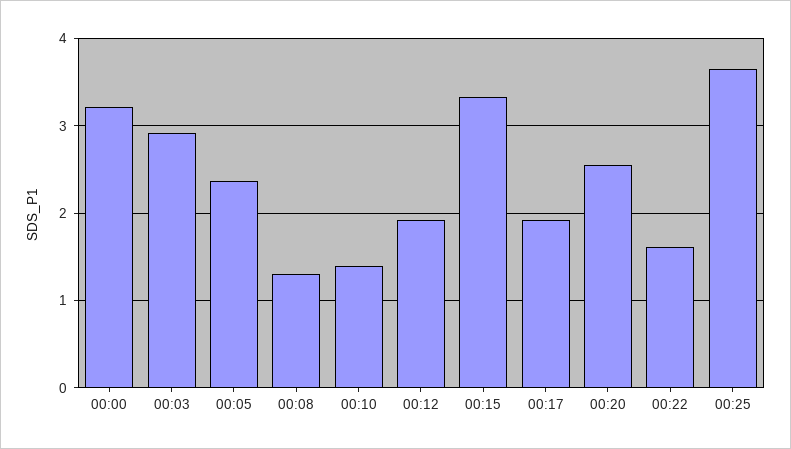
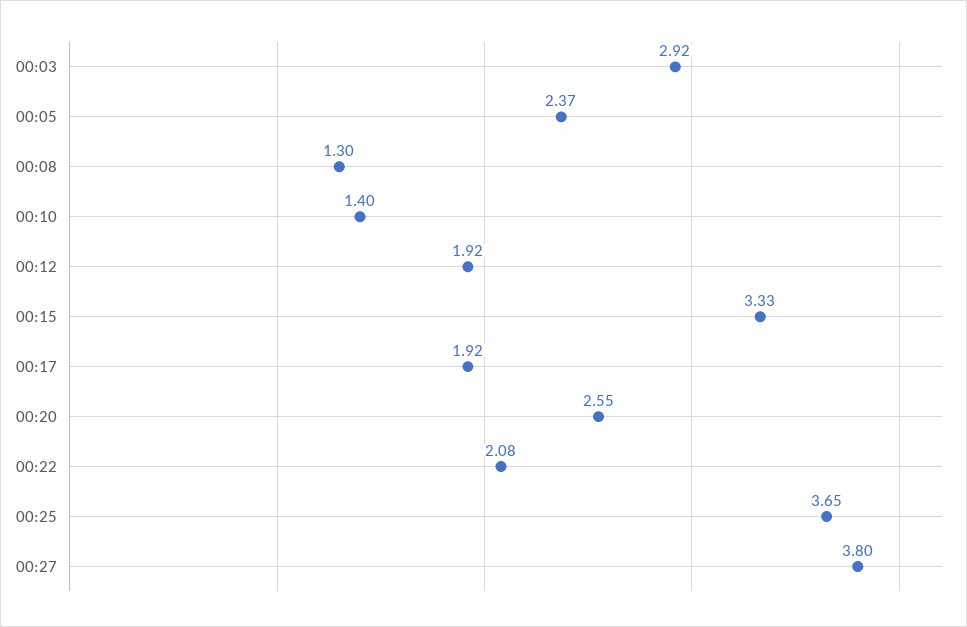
00:00: 3.2 -> none
00:22: 1.6 -> 2.08
00:27: none -> 3.8

